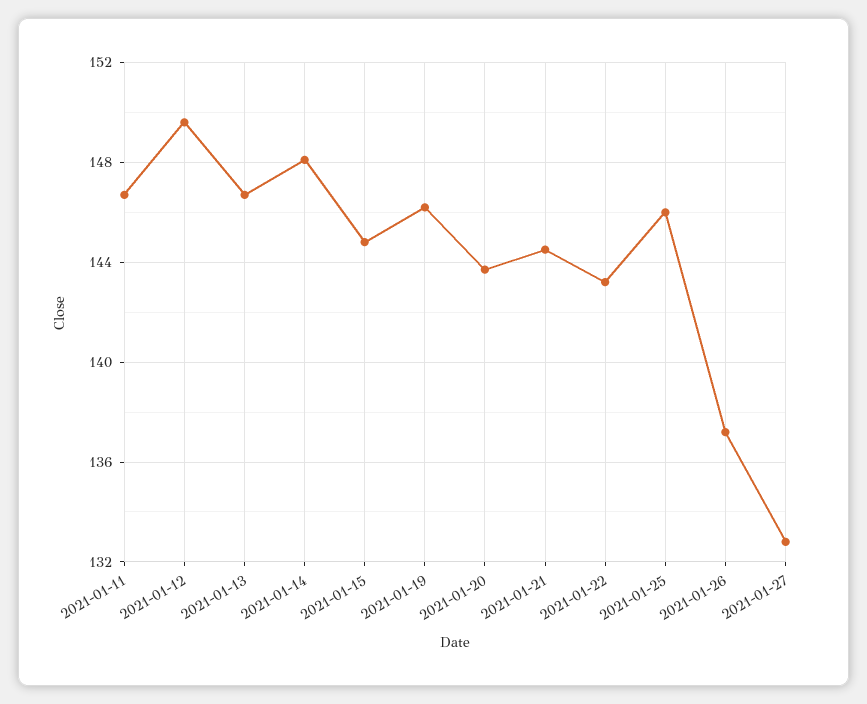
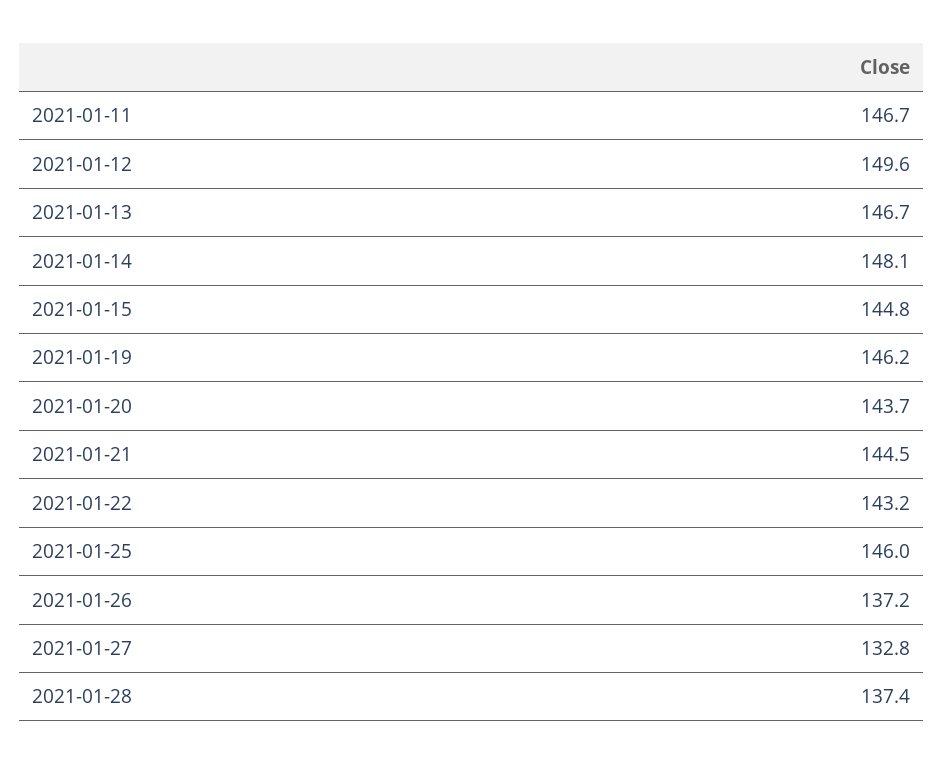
2021-01-28: none -> 137.4

